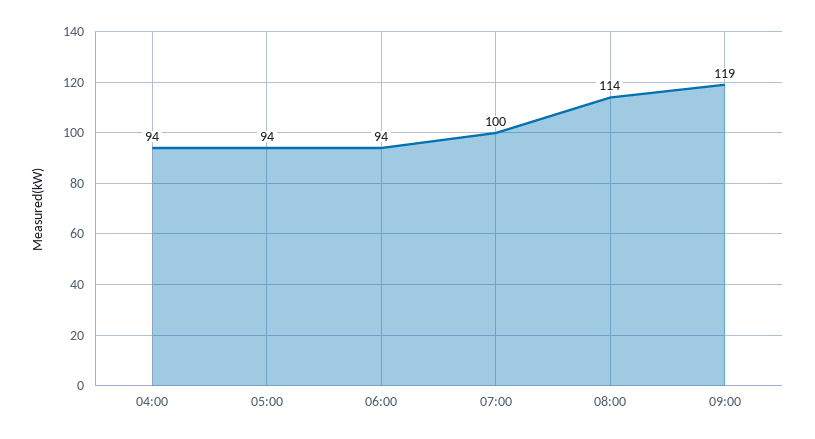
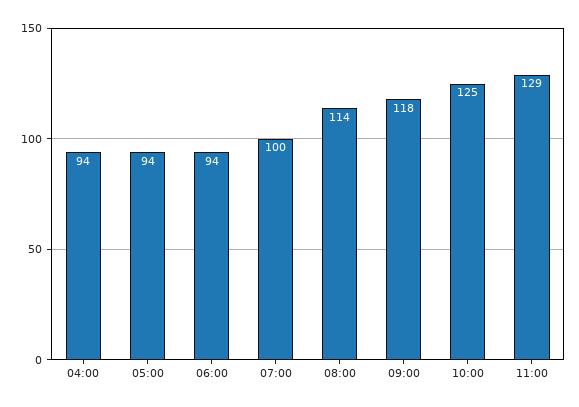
09:00: 119 -> 118
10:00: none -> 125
11:00: none -> 129

